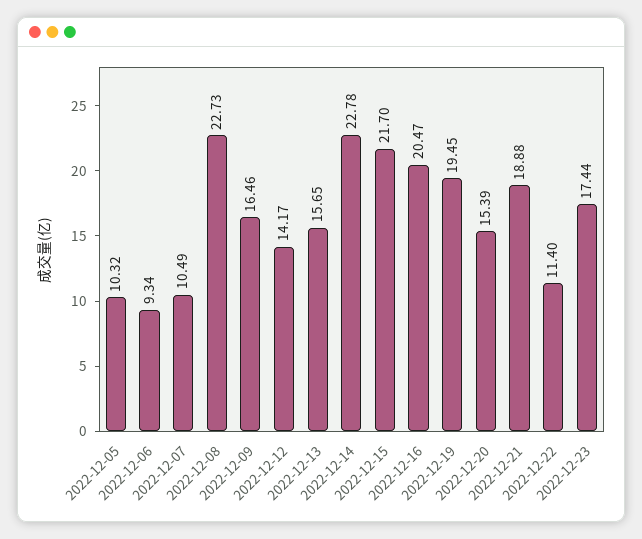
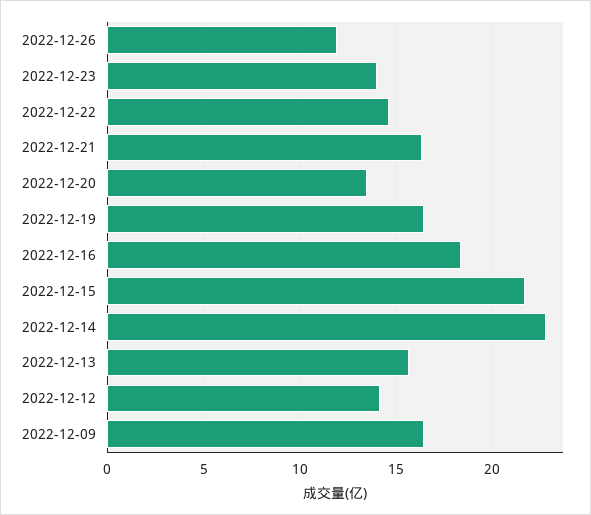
2022-12-05: 10.32 -> none
2022-12-06: 9.34 -> none
2022-12-07: 10.49 -> none
2022-12-08: 22.73 -> none
2022-12-16: 20.47 -> 18.5
2022-12-19: 19.45 -> 16.5
2022-12-20: 15.39 -> 13.5
2022-12-21: 18.88 -> 16.5
2022-12-22: 11.4 -> 14.5
2022-12-23: 17.44 -> 14
2022-12-26: none -> 12

